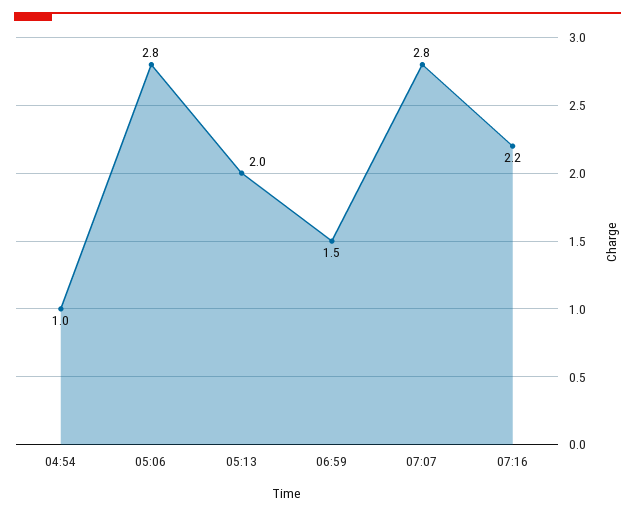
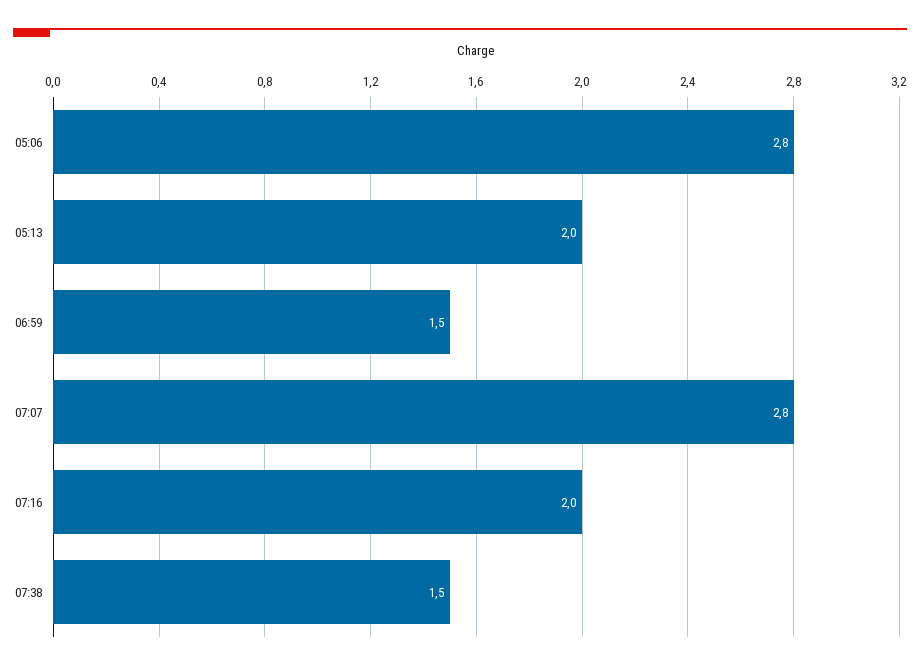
04:54: 1 -> none
07:16: 2.2 -> 2
07:38: none -> 1.5

